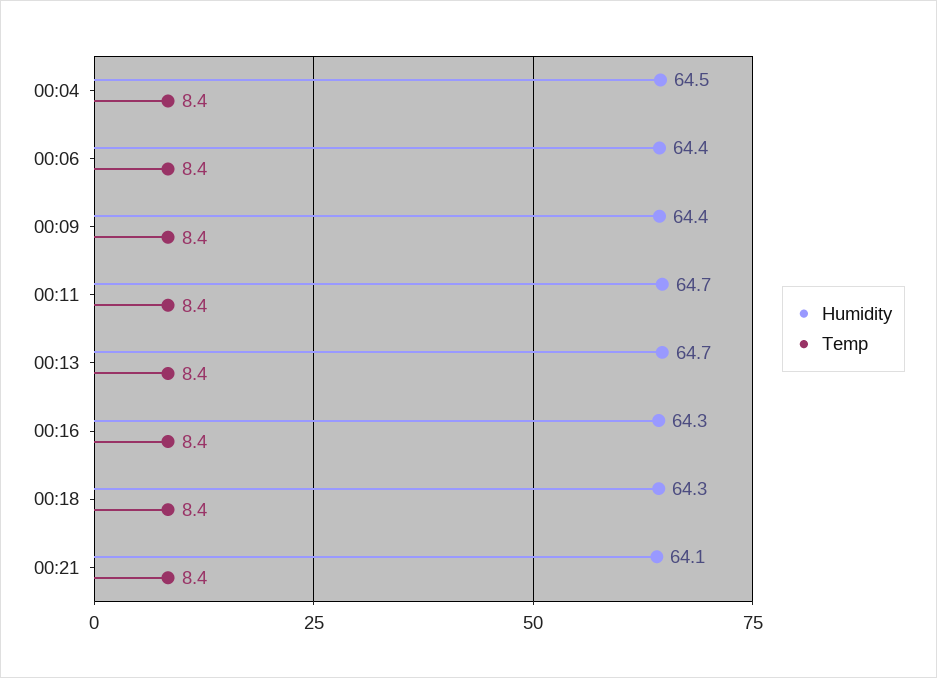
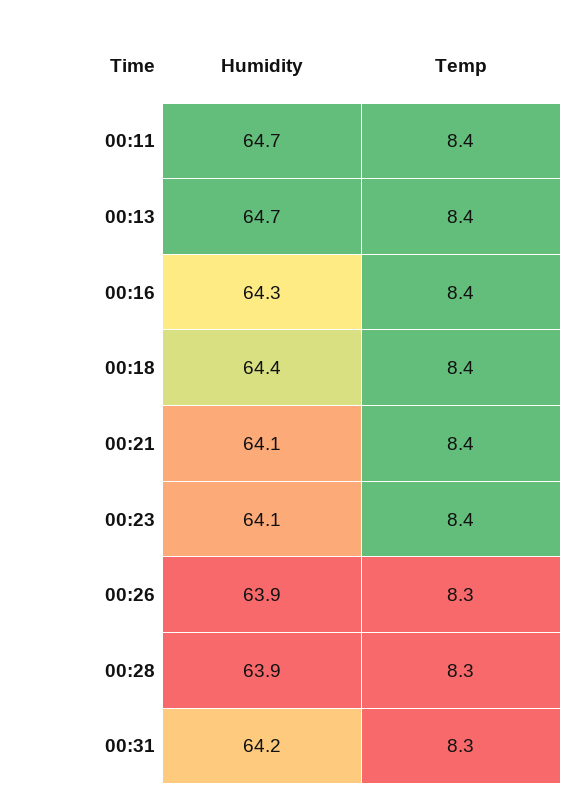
Humidity, 00:04: 64.5 -> none
Temp, 00:04: 8.4 -> none
Humidity, 00:06: 64.4 -> none
Temp, 00:06: 8.4 -> none
Humidity, 00:09: 64.4 -> none
Temp, 00:09: 8.4 -> none
Humidity, 00:18: 64.3 -> 64.4
Humidity, 00:23: none -> 64.1
Temp, 00:23: none -> 8.4
Humidity, 00:26: none -> 63.9
Temp, 00:26: none -> 8.3
Humidity, 00:28: none -> 63.9
Temp, 00:28: none -> 8.3
Humidity, 00:31: none -> 64.2
Temp, 00:31: none -> 8.3

